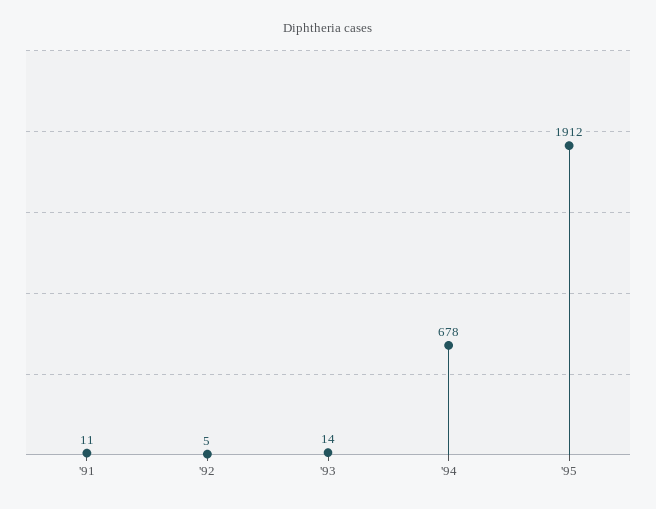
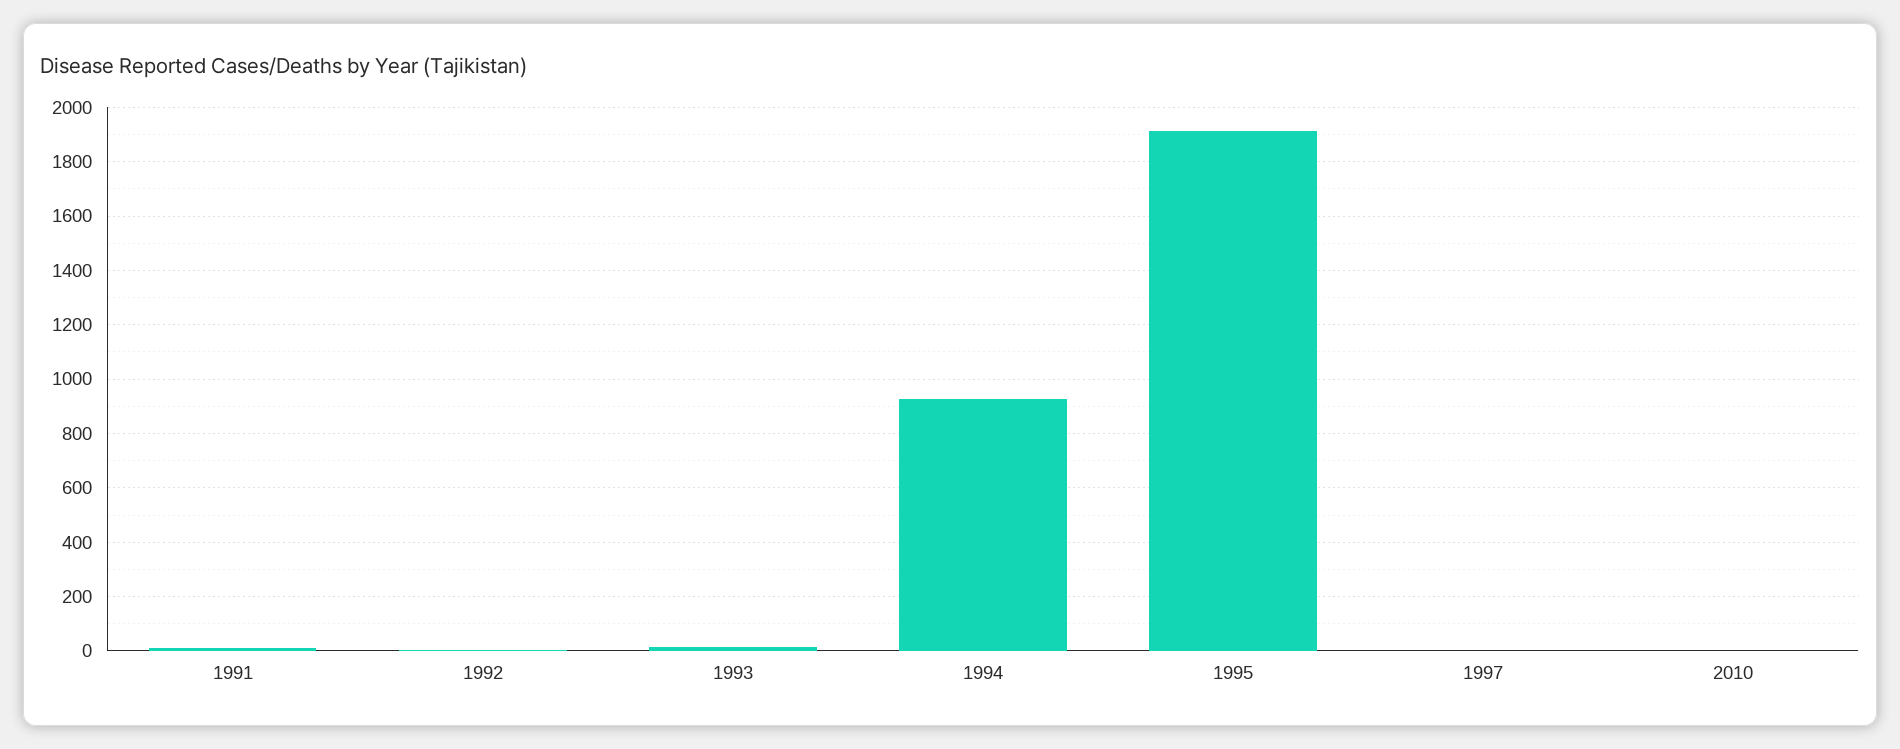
'94: 678 -> 925
1997: none -> 0
2010: none -> 0

